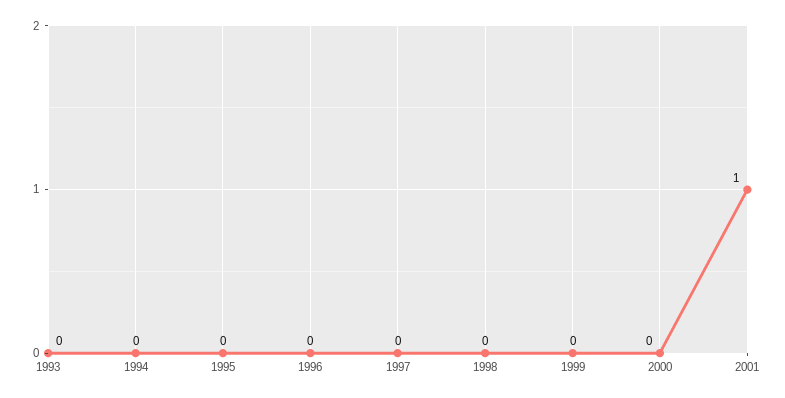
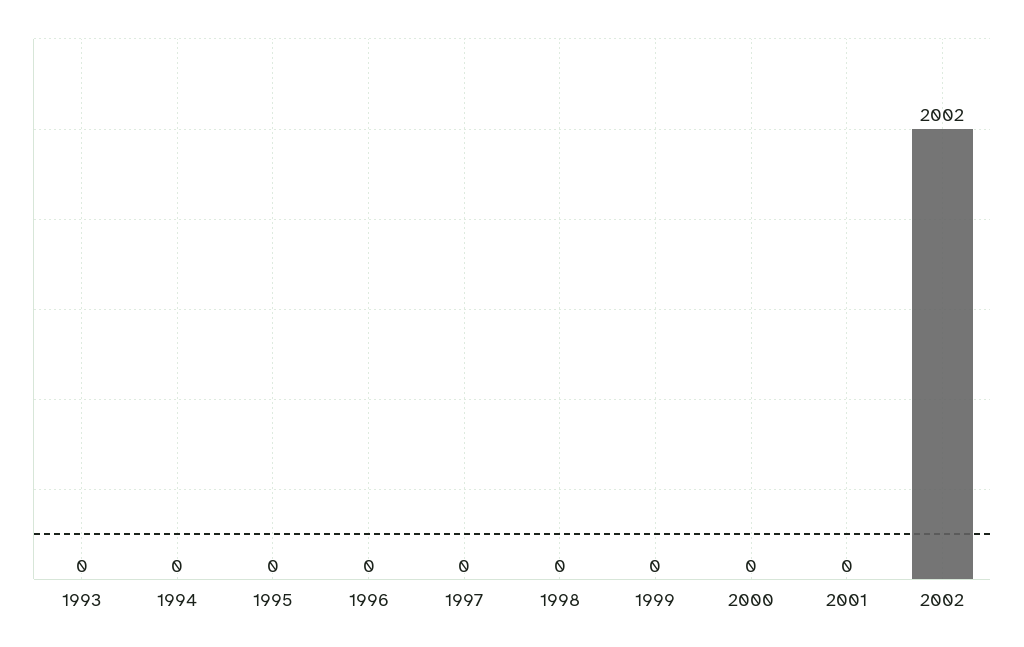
2001: 1 -> 0
2002: none -> 2002

